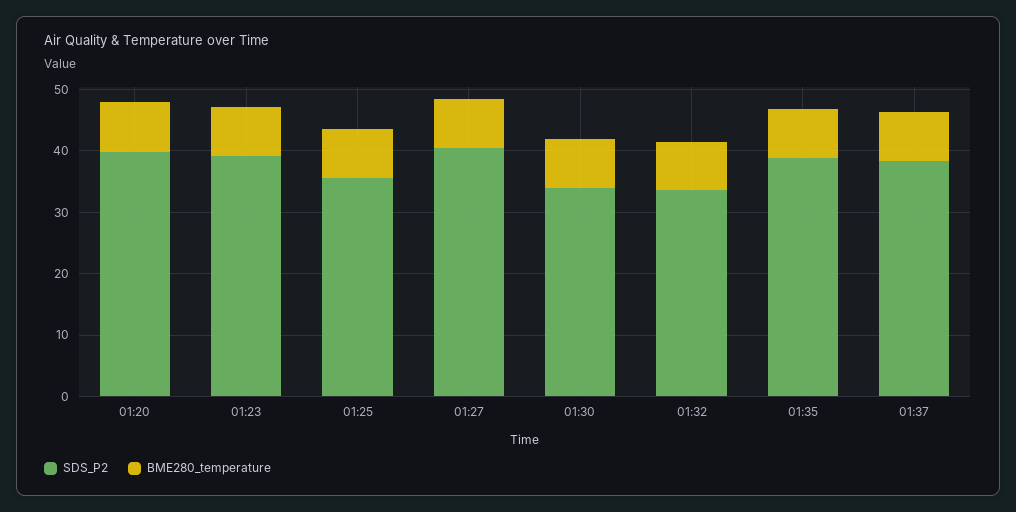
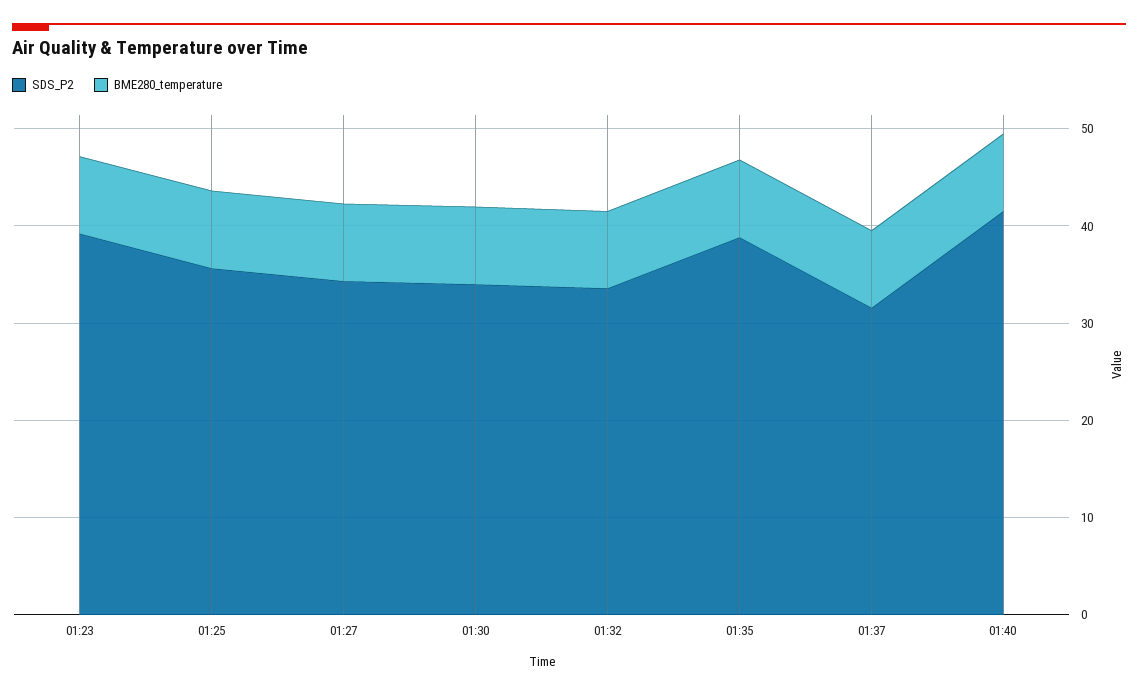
SDS_P2, 01:20: 40 -> none
BME280_temperature, 01:20: 8 -> none
SDS_P2, 01:27: 40 -> 34
SDS_P2, 01:37: 38 -> 32
SDS_P2, 01:40: none -> 42
BME280_temperature, 01:40: none -> 8

